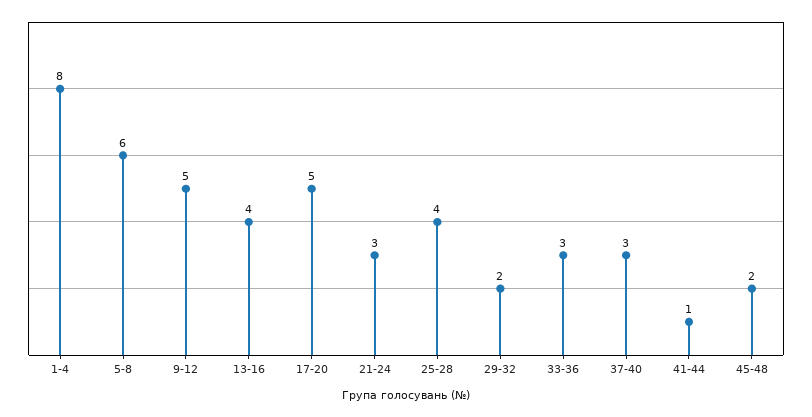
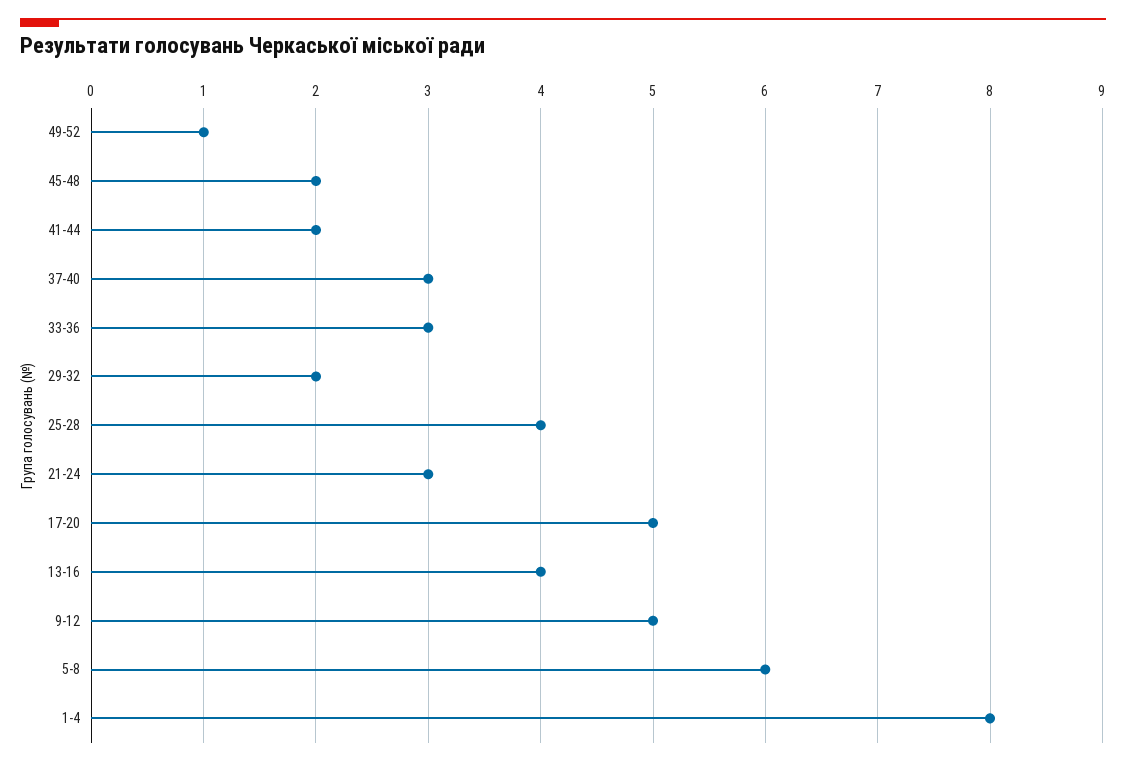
41-44: 1 -> 2
49-52: none -> 1

